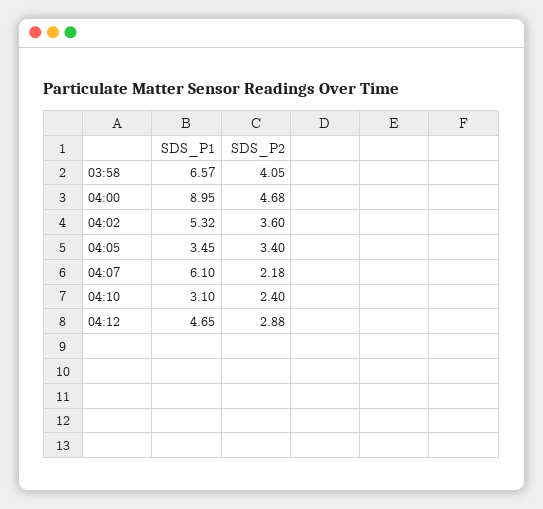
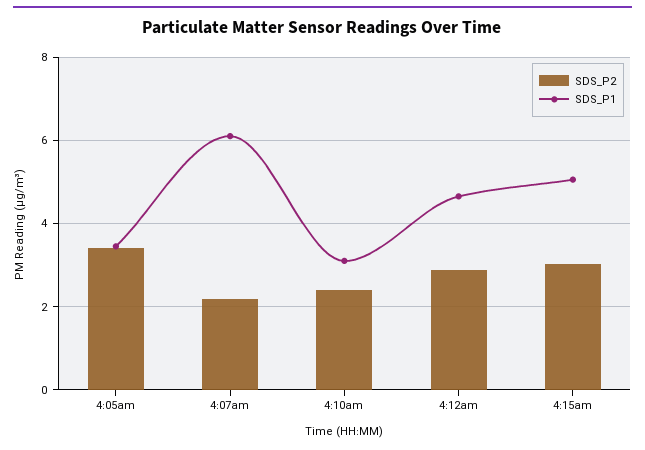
SDS_P1, 03:58: 6.57 -> none
SDS_P2, 03:58: 4.05 -> none
SDS_P1, 04:00: 8.95 -> none
SDS_P2, 04:00: 4.68 -> none
SDS_P1, 04:02: 5.32 -> none
SDS_P2, 04:02: 3.6 -> none
SDS_P2, 4:15am: none -> 3
SDS_P1, 4:15am: none -> 5

